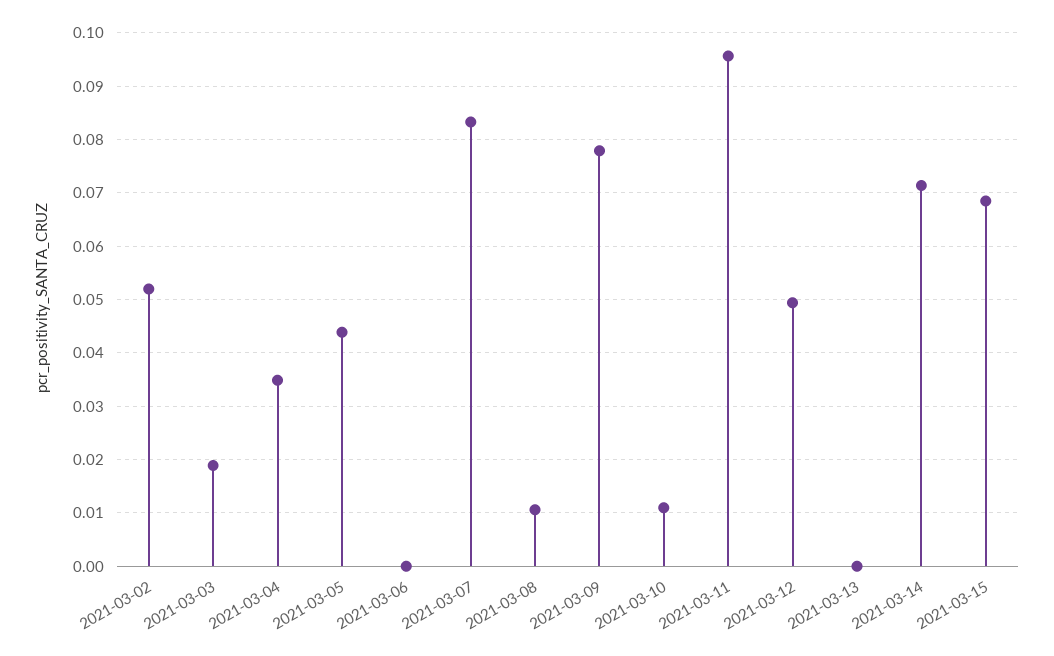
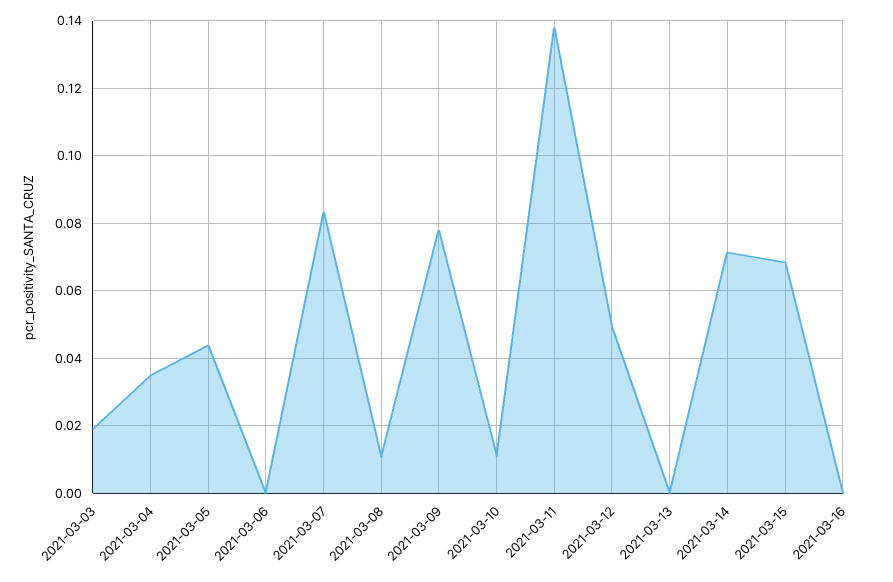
2021-03-02: 0.052 -> none
2021-03-11: 0.096 -> 0.138
2021-03-16: none -> 0

